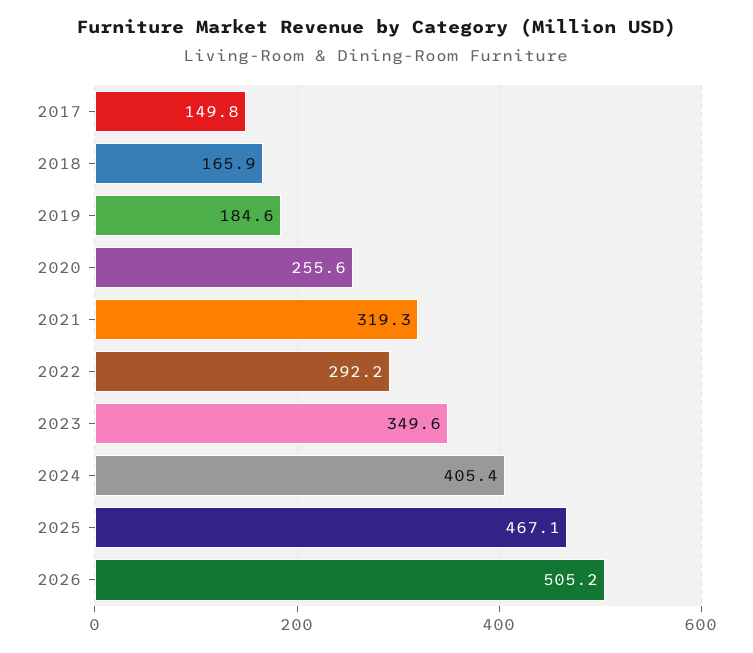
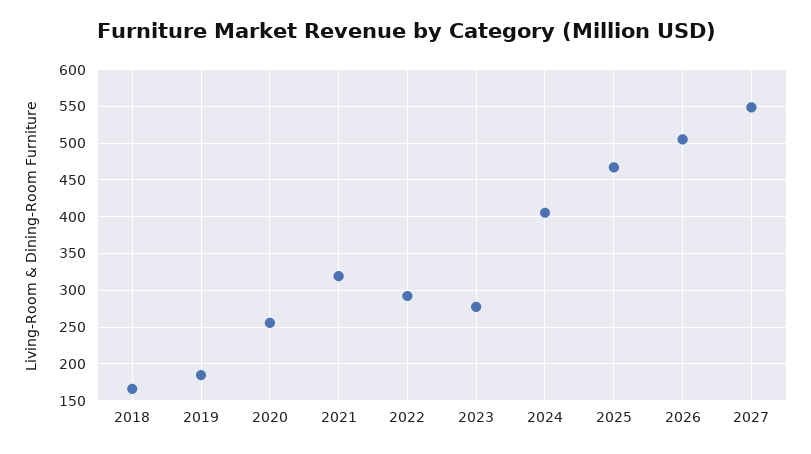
2017: 149.8 -> none
2023: 349.6 -> 280
2027: none -> 550

